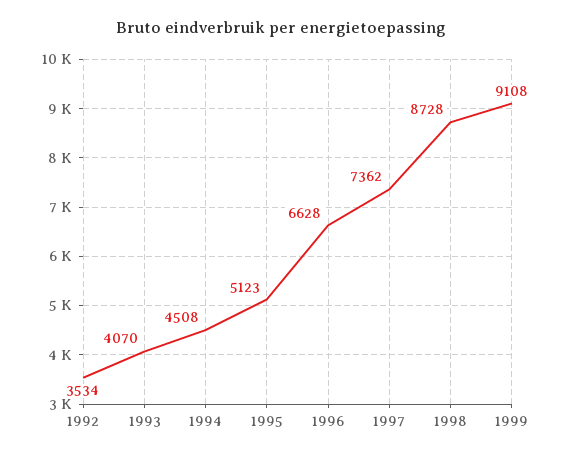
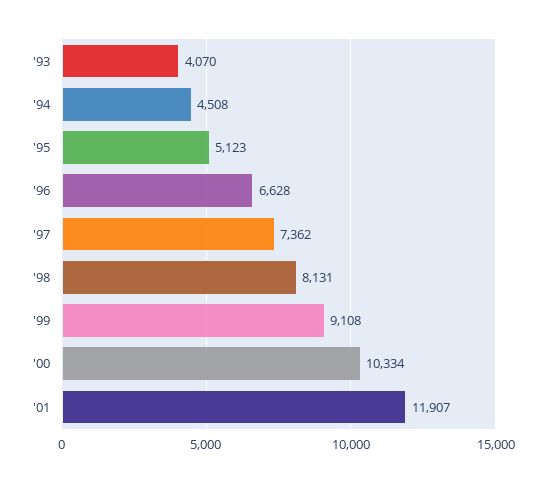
1992: 3534 -> none
1998: 8728 -> 8131
'00: none -> 10334
'01: none -> 11907

